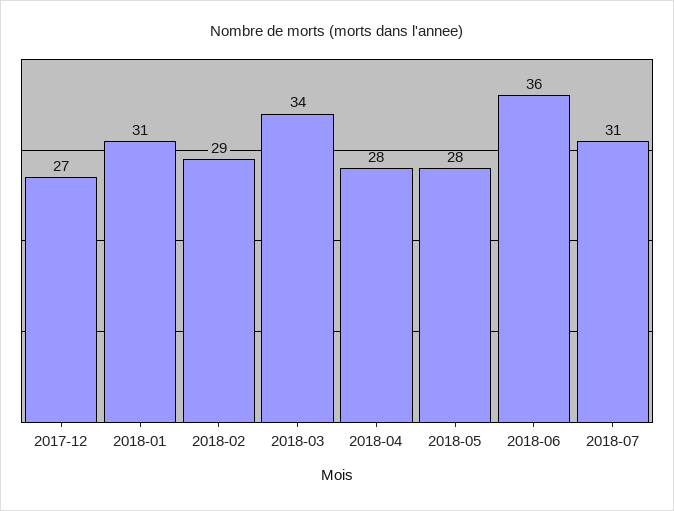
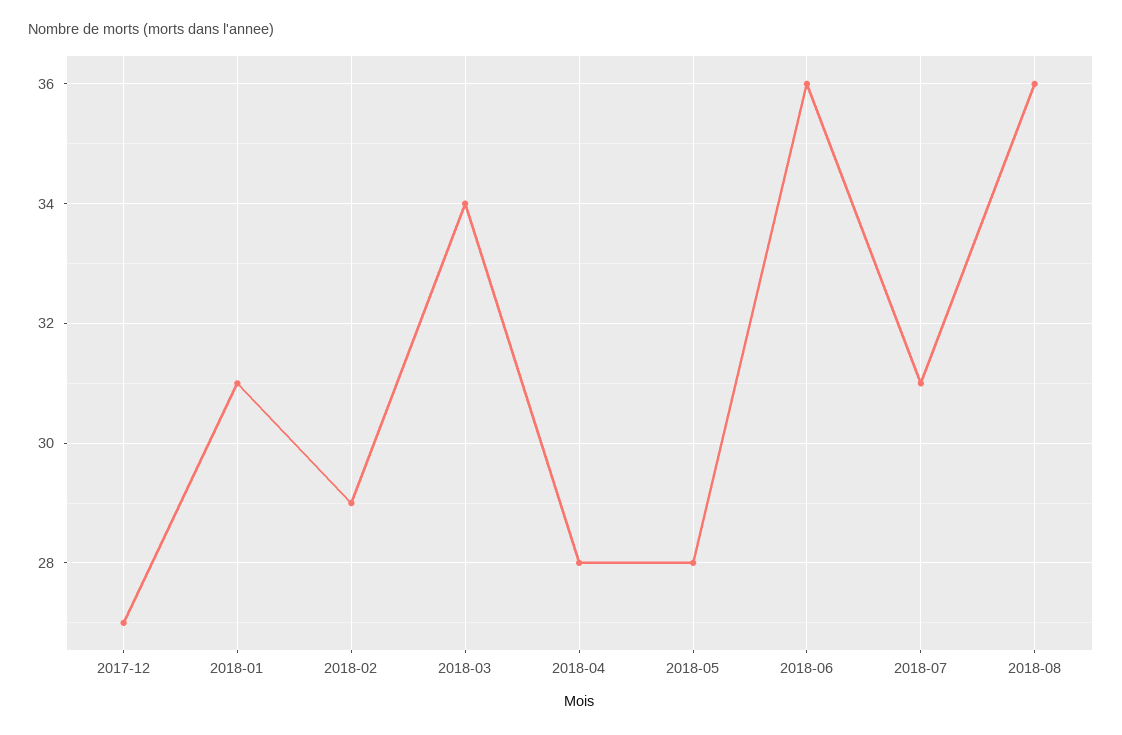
2018-08: none -> 36

